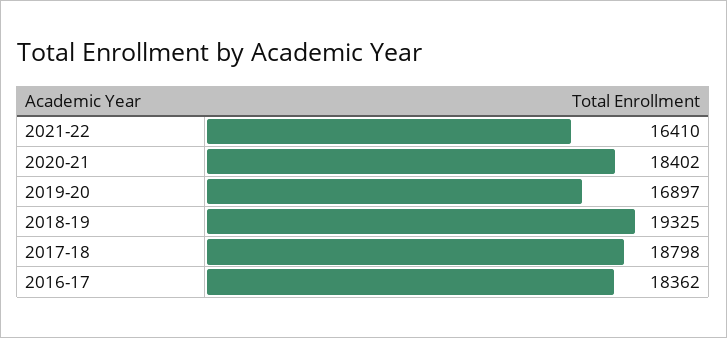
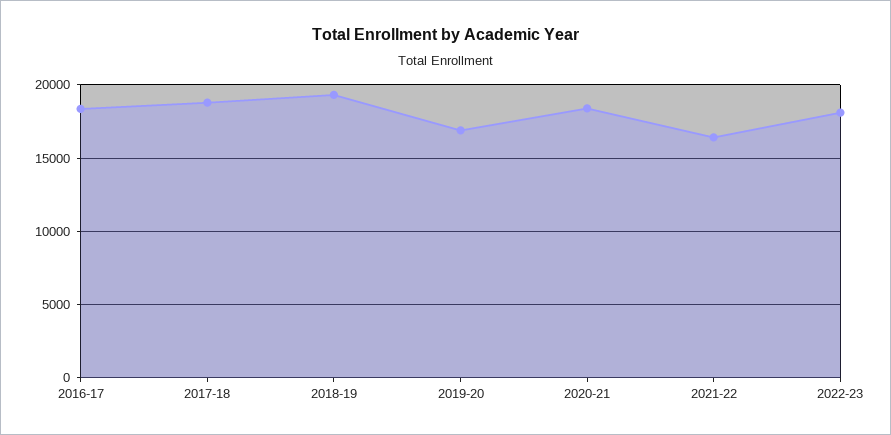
2022-23: none -> 18000

